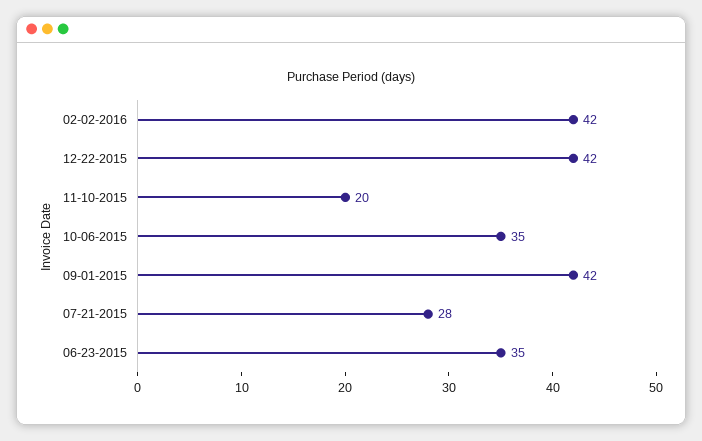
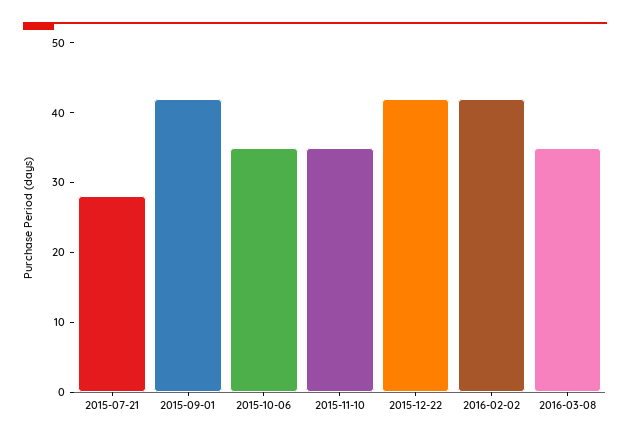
11-10-2015: 20 -> 35
06-23-2015: 35 -> none
2016-03-08: none -> 35

